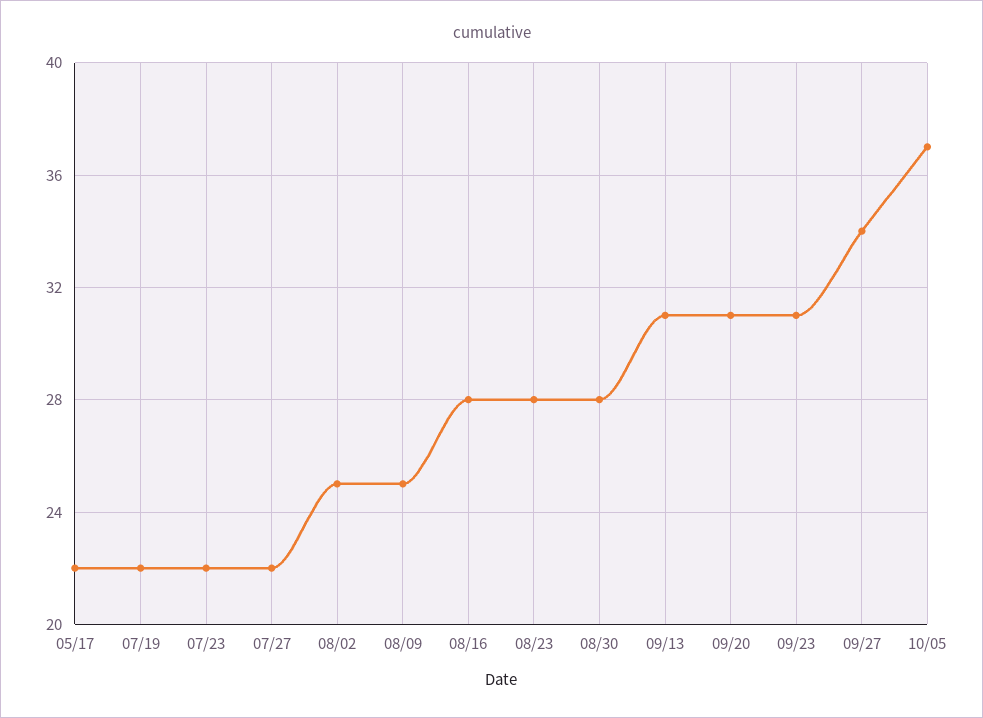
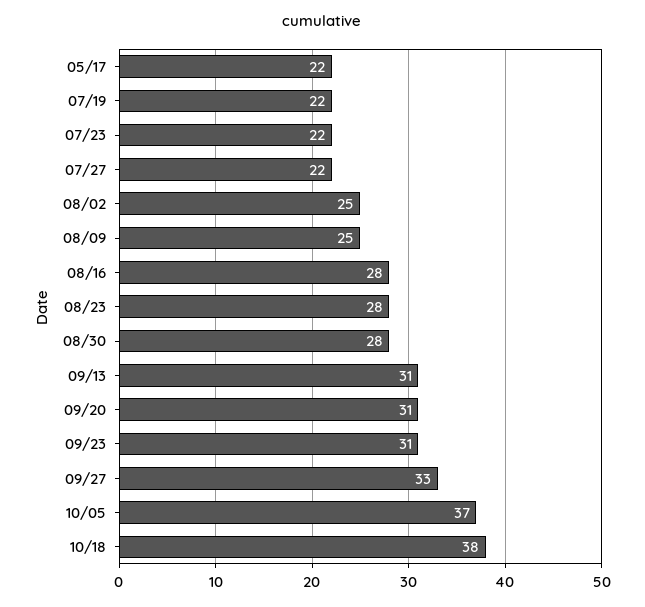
09/27: 34 -> 33
10/18: none -> 38

